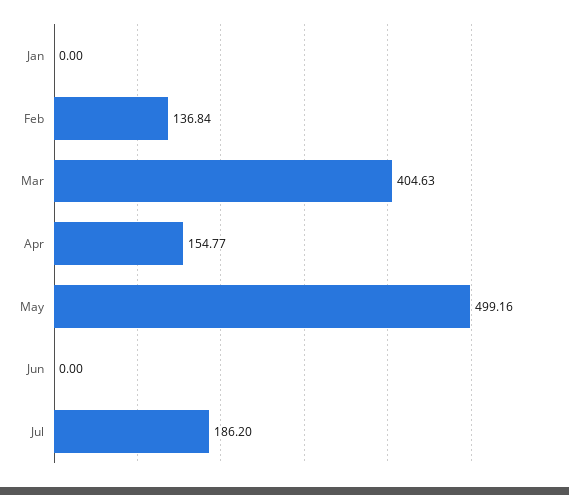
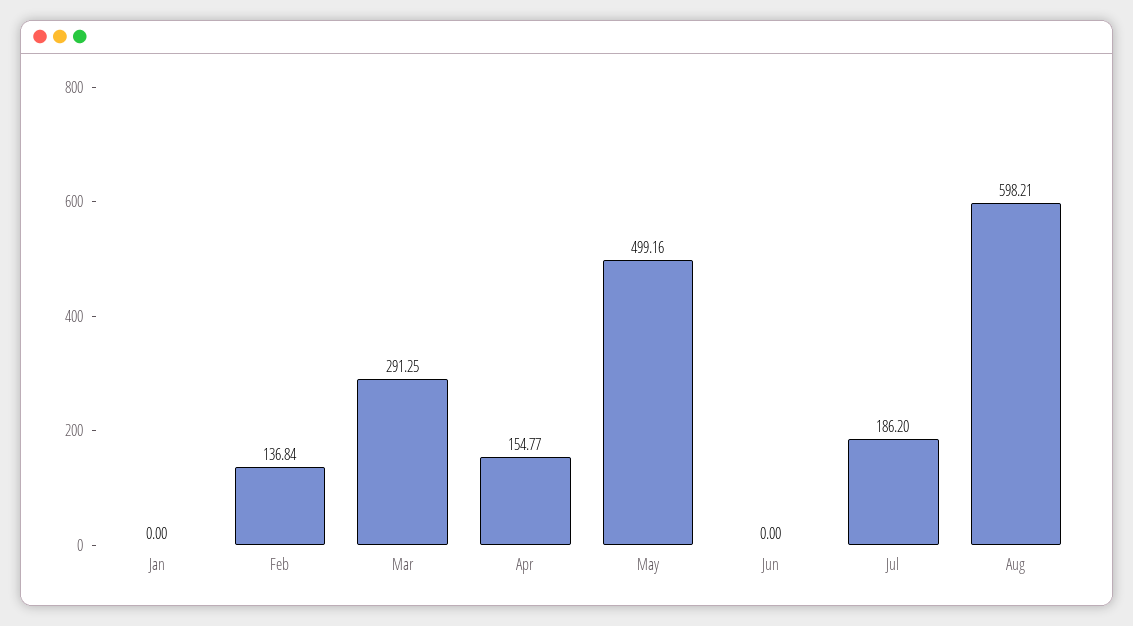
Mar: 404.63 -> 291.25
Aug: none -> 598.21

